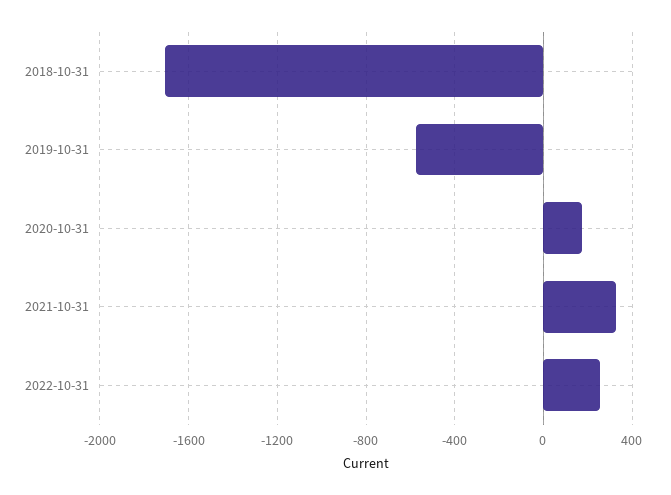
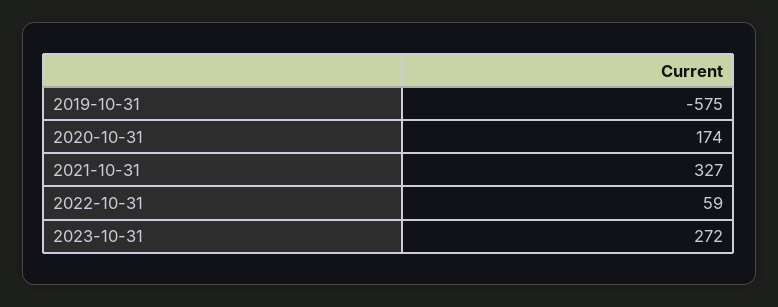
2018-10-31: -1700 -> none
2022-10-31: 250 -> 59
2023-10-31: none -> 272

